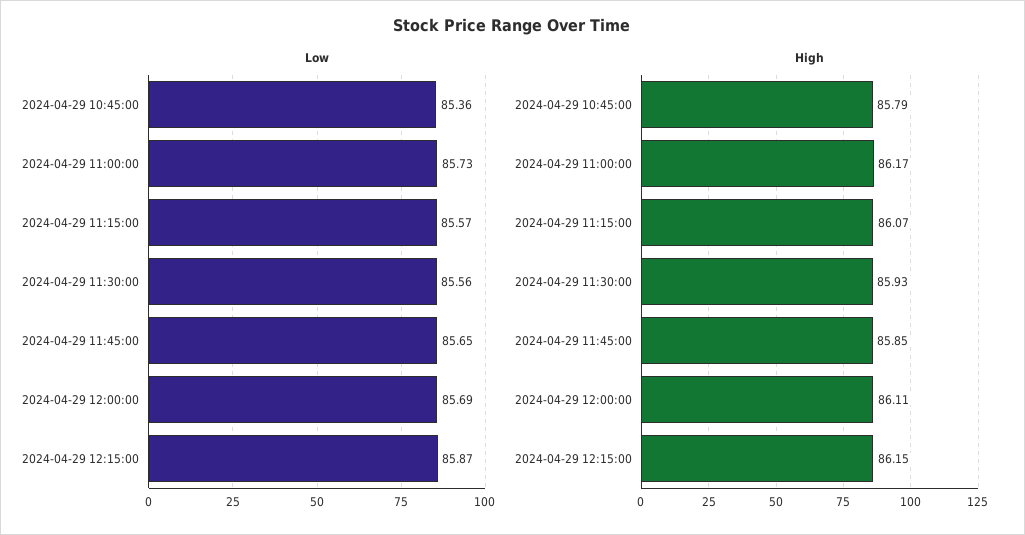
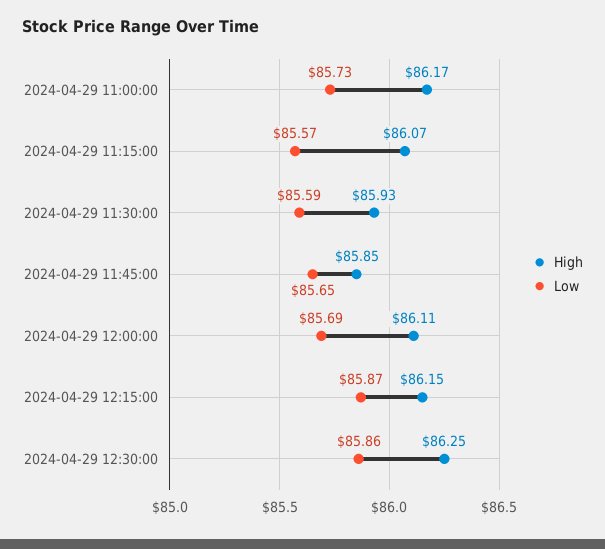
Low, 2024-04-29 10:45:00: 85.36 -> none
Low, 2024-04-29 11:30:00: 85.56 -> 85.59
High, 2024-04-29 10:45:00: 85.79 -> none
High, 2024-04-29 12:30:00: none -> 86.25
Low, 2024-04-29 12:30:00: none -> 85.86

